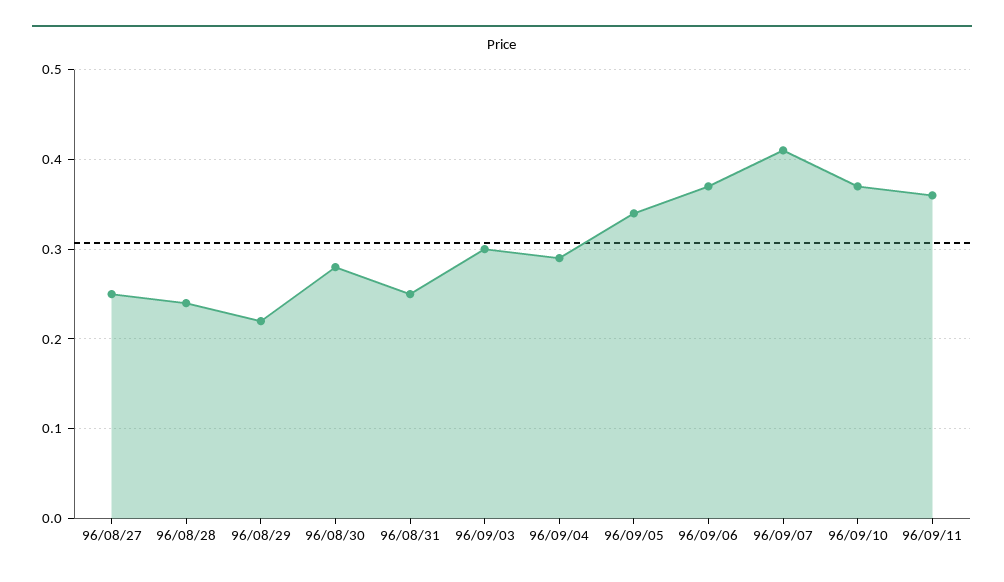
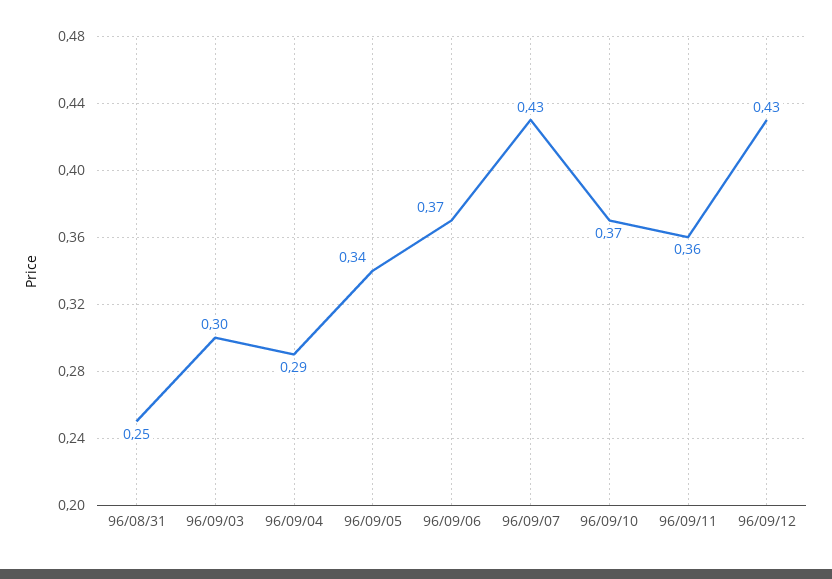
96/08/27: 0.25 -> none
96/08/28: 0.24 -> none
96/08/29: 0.22 -> none
96/08/30: 0.28 -> none
96/09/07: 0.41 -> 0.43
96/09/12: none -> 0.43

